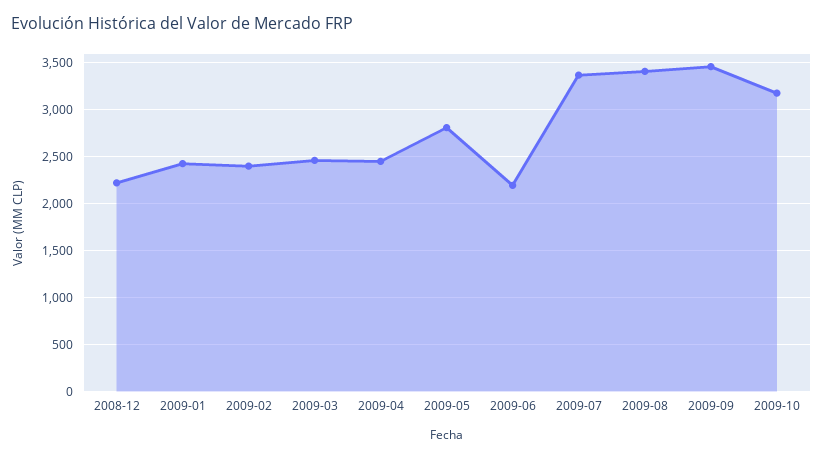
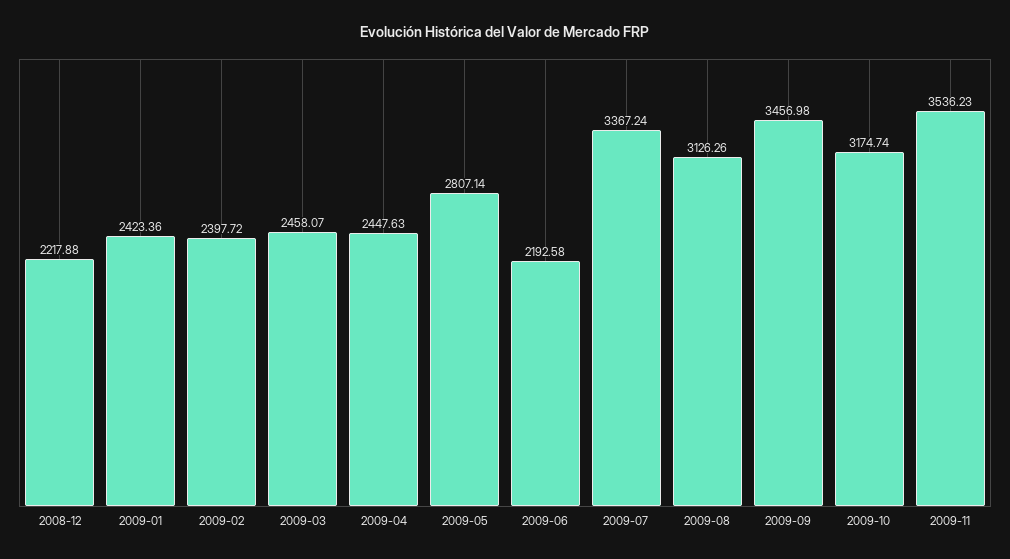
2009-08: 3400 -> 3126.26
2009-11: none -> 3536.23

